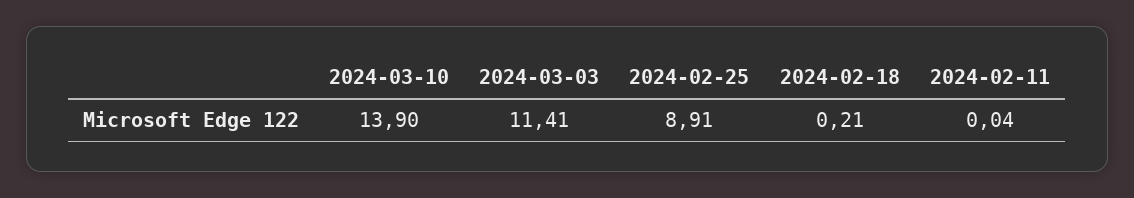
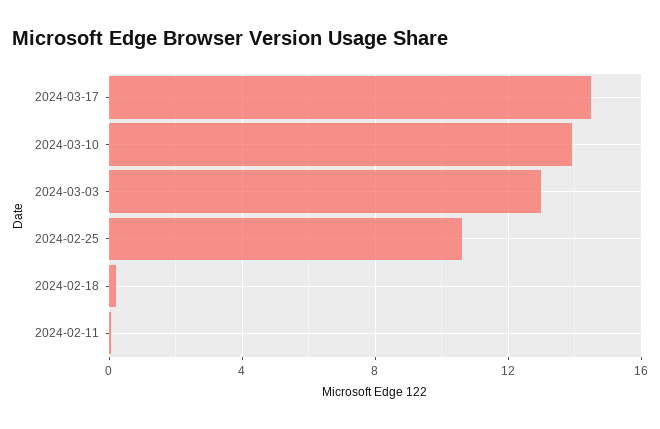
2024-03-03: 11.41 -> 13
2024-02-25: 8.91 -> 10.5
2024-03-17: none -> 14.5

